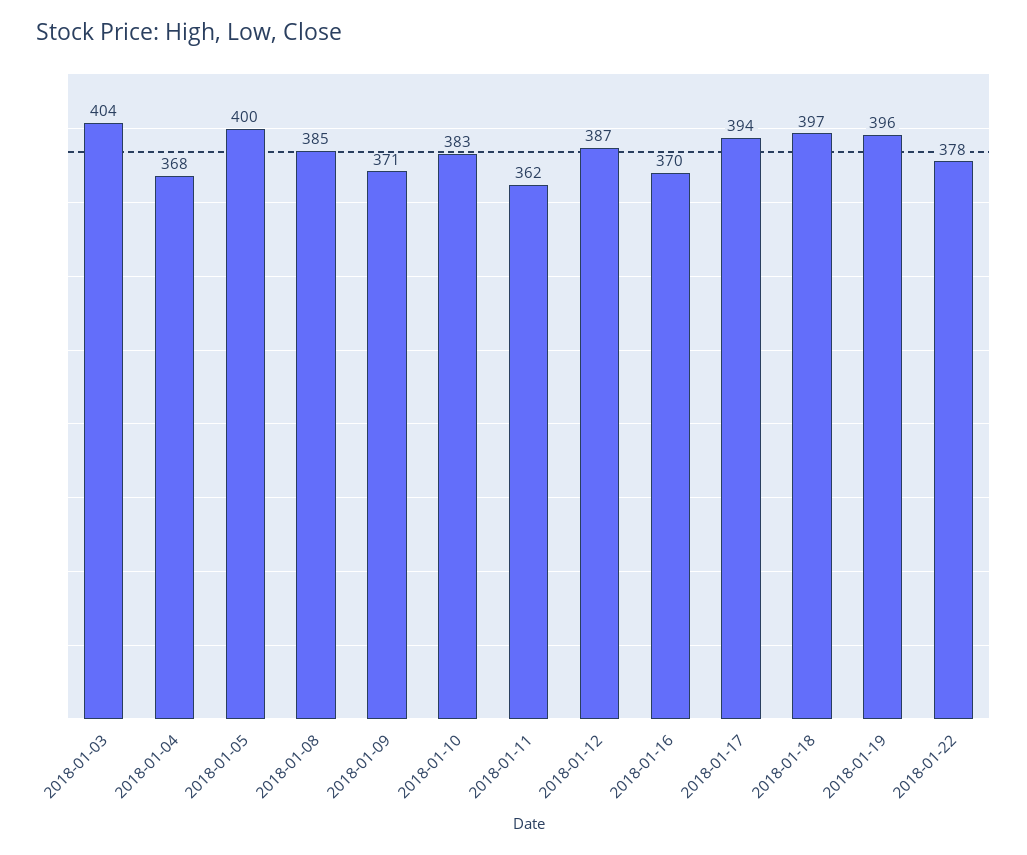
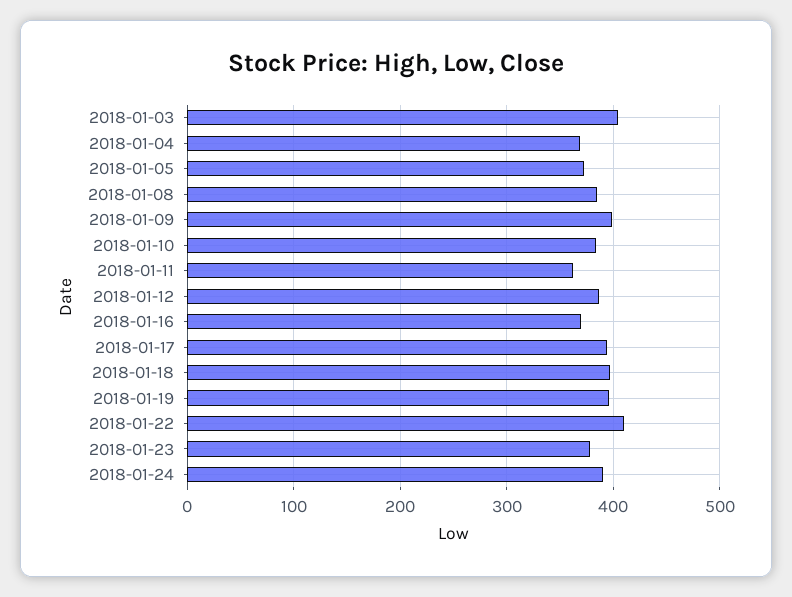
2018-01-05: 400 -> 370
2018-01-09: 371 -> 400
2018-01-22: 378 -> 410
2018-01-23: none -> 380
2018-01-24: none -> 390

